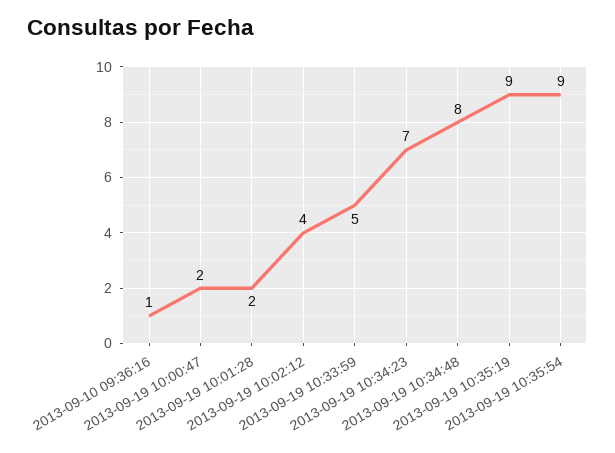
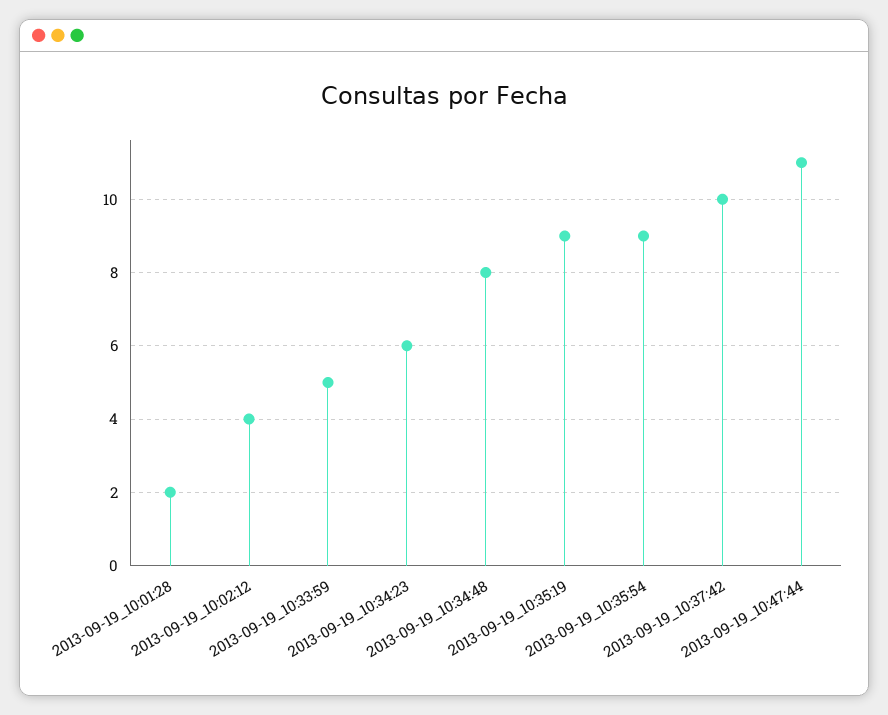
2013-09-10 09:36:16: 1 -> none
2013-09-19 10:00:47: 2 -> none
2013-09-19 10:34:23: 7 -> 6
2013-09-19_10:37:42: none -> 10
2013-09-19_10:47:44: none -> 11

